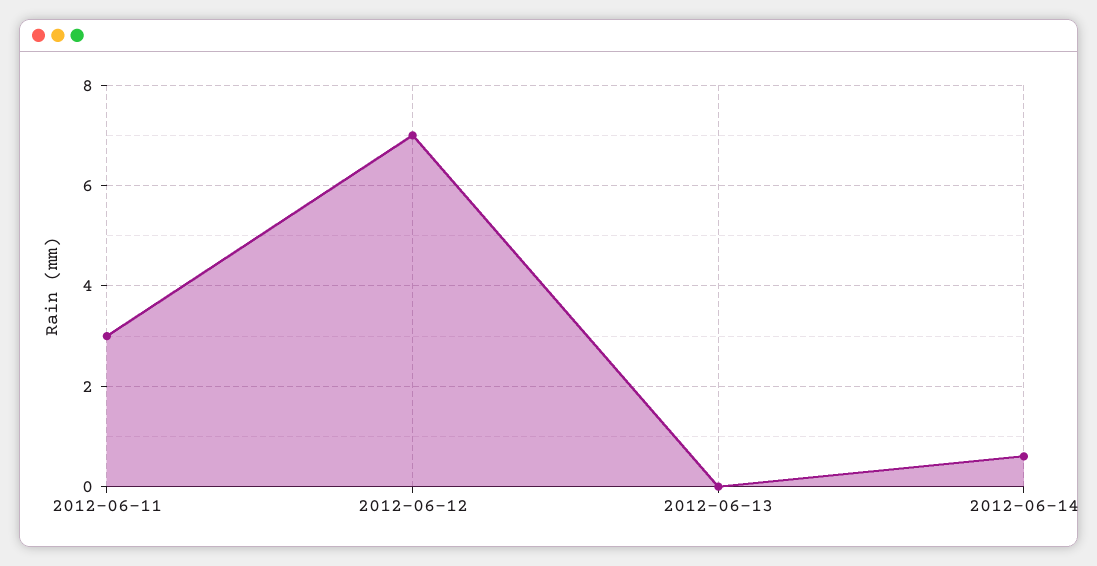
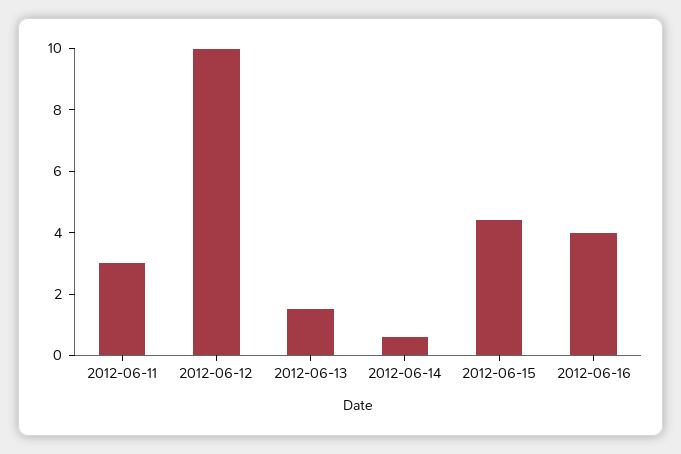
2012-06-12: 7 -> 10
2012-06-13: 0 -> 1.5
2012-06-15: none -> 4.5
2012-06-16: none -> 4

